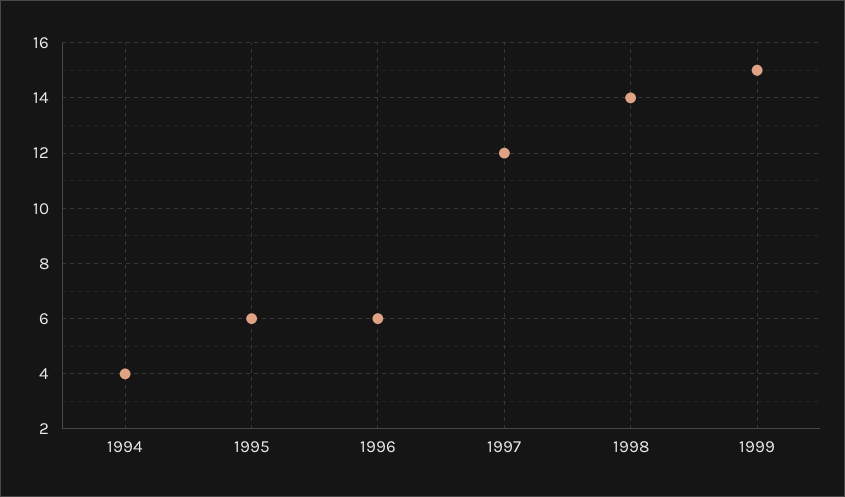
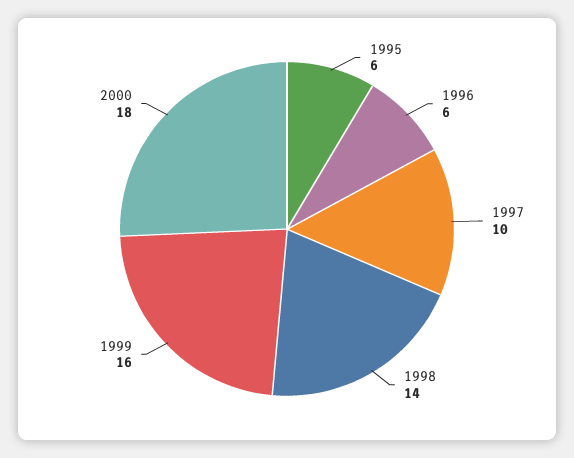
1994: 4 -> none
1997: 12 -> 10
1999: 15 -> 16
2000: none -> 18

